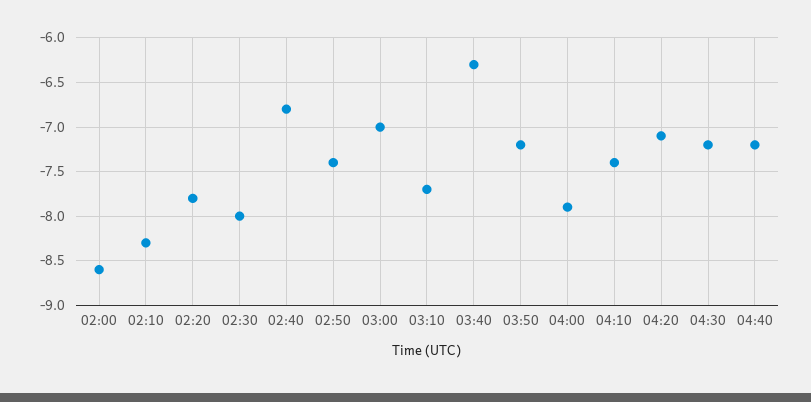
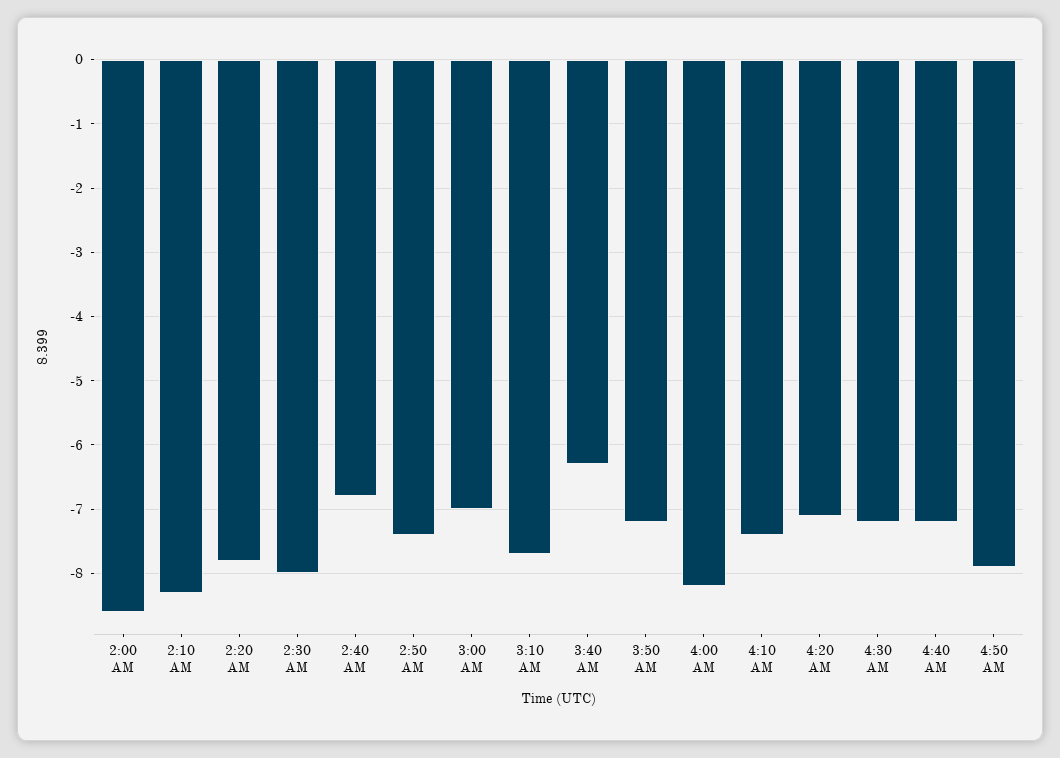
04:00: -7.9 -> -8.2
4:50 AM: none -> -7.9

